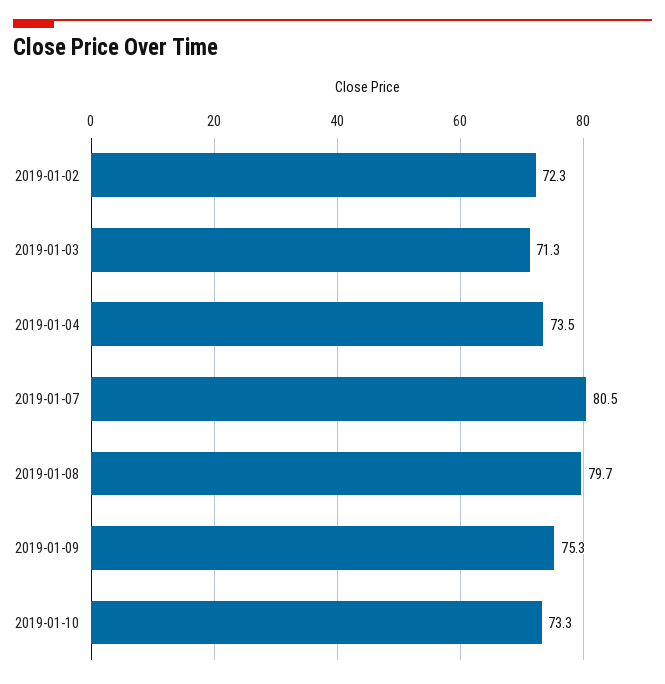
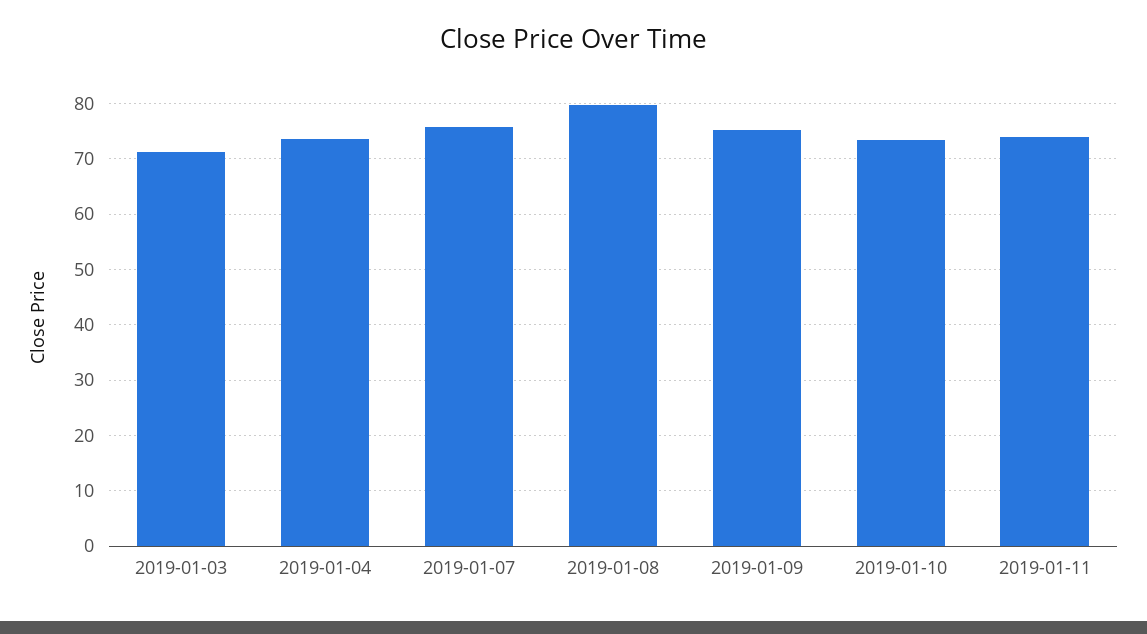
2019-01-02: 72.3 -> none
2019-01-07: 80.5 -> 76
2019-01-11: none -> 74

